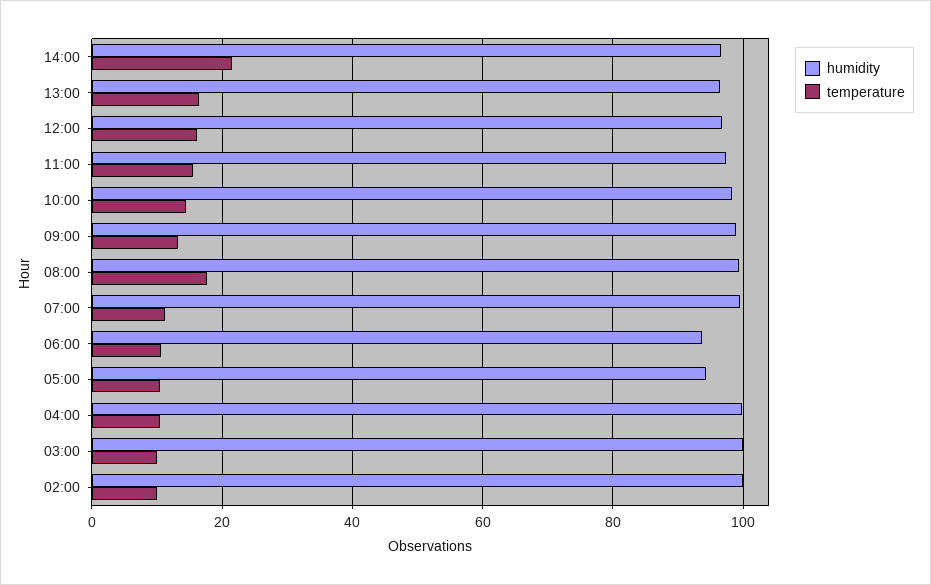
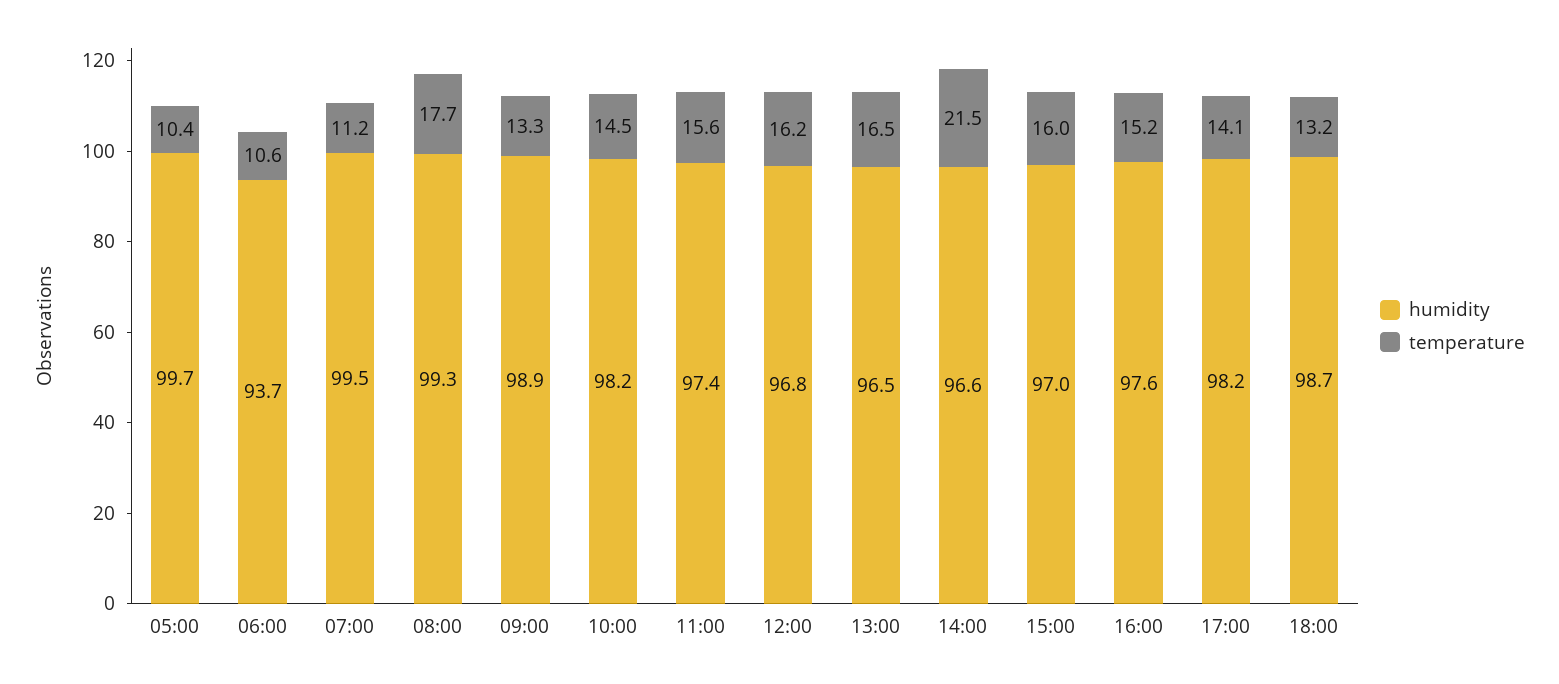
humidity, 05:00: 94 -> 99.7
humidity, 04:00: 100 -> none
temperature, 04:00: 10 -> none
humidity, 03:00: 100 -> none
temperature, 03:00: 10 -> none
humidity, 02:00: 100 -> none
temperature, 02:00: 10 -> none
humidity, 15:00: none -> 97
temperature, 15:00: none -> 16
humidity, 16:00: none -> 97.6
temperature, 16:00: none -> 15.2
humidity, 17:00: none -> 98.2
temperature, 17:00: none -> 14.1
humidity, 18:00: none -> 98.7
temperature, 18:00: none -> 13.2

